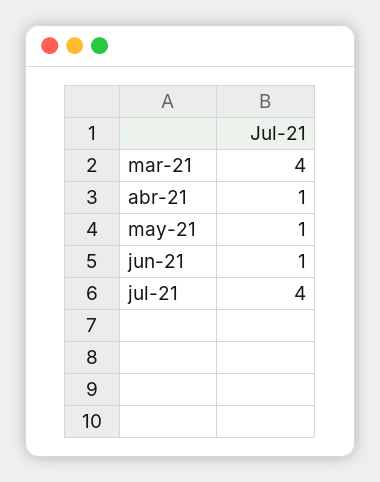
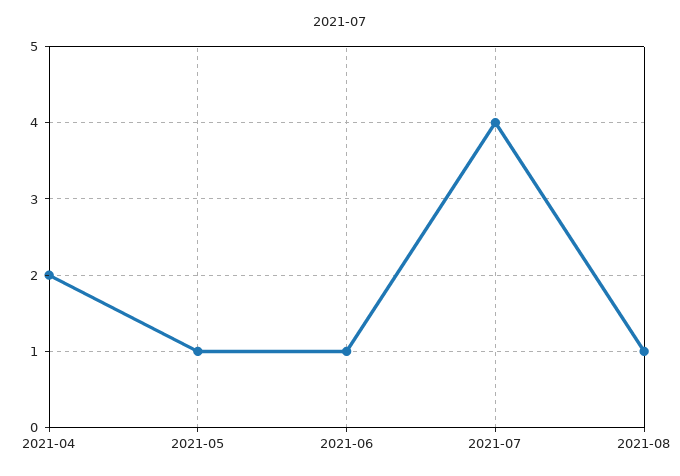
mar-21: 4 -> none
abr-21: 1 -> 2
2021-08: none -> 1

